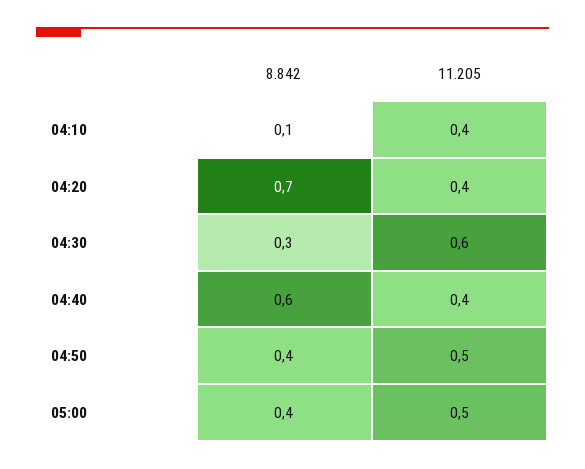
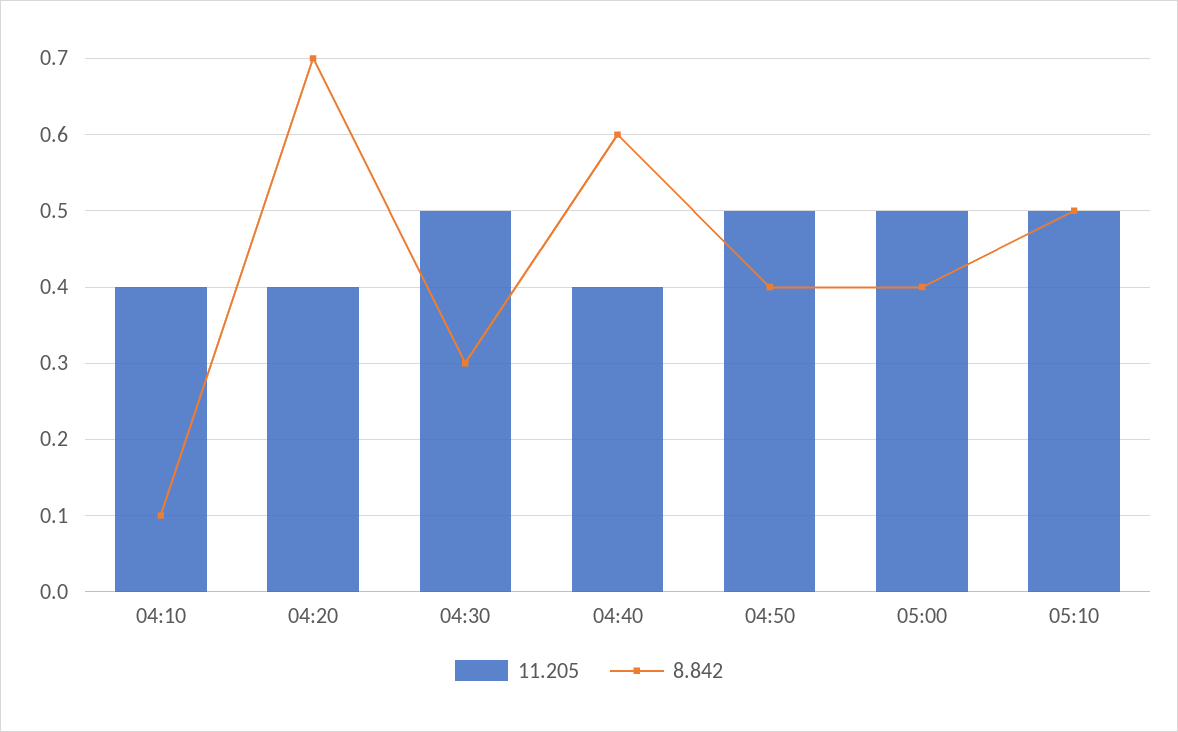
11.205, 04:30: 0.6 -> 0.5
11.205, 05:10: none -> 0.5
8.842, 05:10: none -> 0.5

